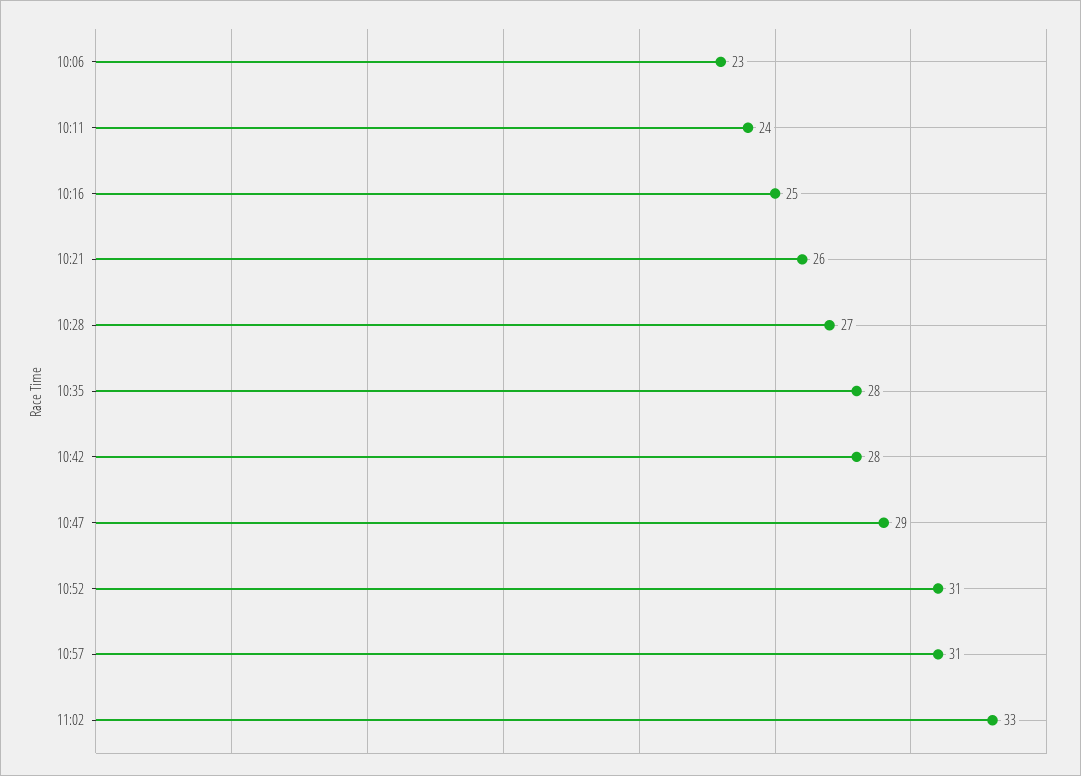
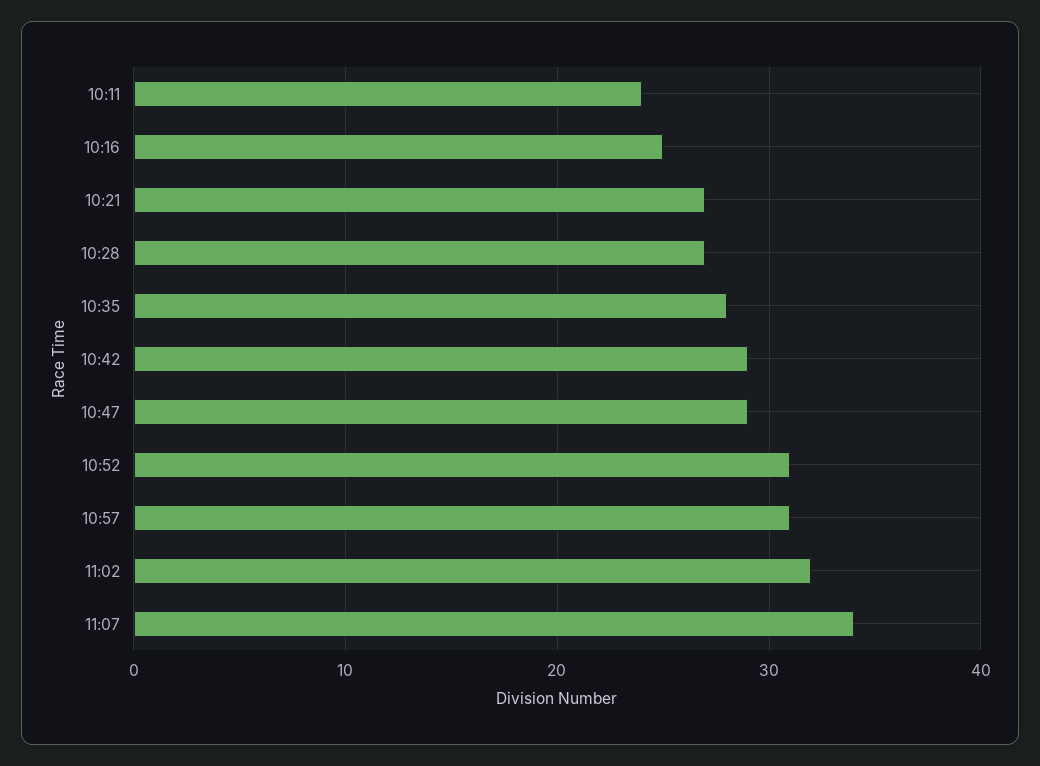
10:06: 23 -> none
10:21: 26 -> 27
10:42: 28 -> 29
11:02: 33 -> 32
11:07: none -> 34

